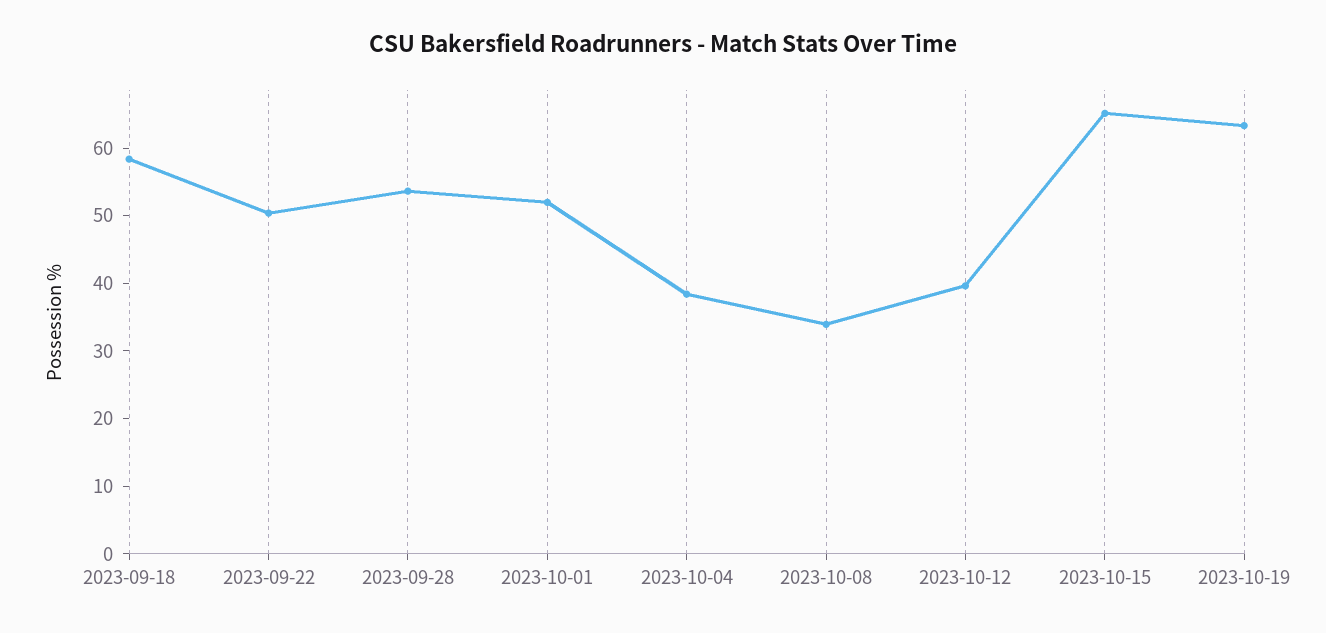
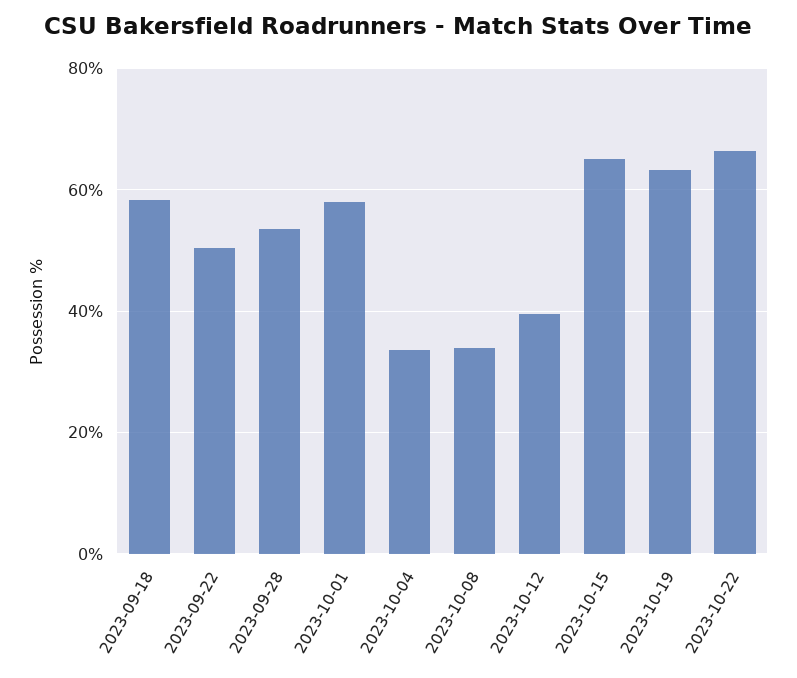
2023-10-01: 52 -> 58
2023-10-04: 38 -> 34
2023-10-22: none -> 66

